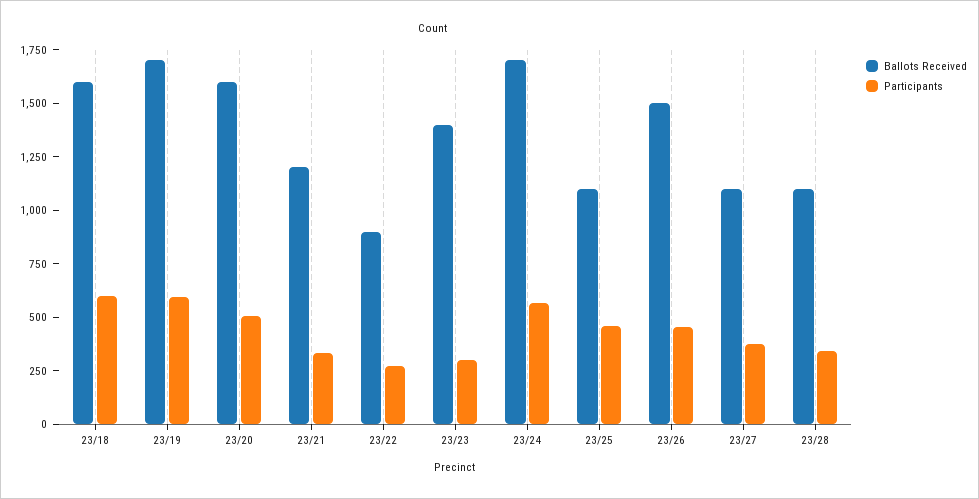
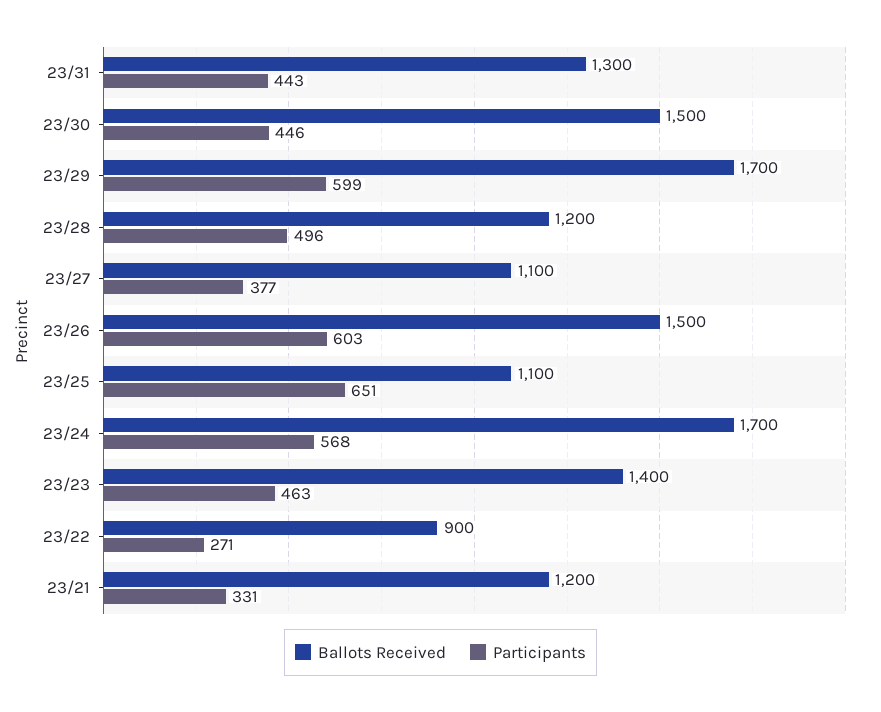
Ballots Received, 23/18: 1600 -> none
Participants, 23/18: 600 -> none
Ballots Received, 23/19: 1700 -> none
Participants, 23/19: 600 -> none
Ballots Received, 23/20: 1600 -> none
Participants, 23/20: 500 -> none
Participants, 23/23: 300 -> 463
Participants, 23/25: 450 -> 651
Participants, 23/26: 450 -> 603
Ballots Received, 23/28: 1100 -> 1200
Participants, 23/28: 350 -> 496
Ballots Received, 23/31: none -> 1300
Participants, 23/31: none -> 443
Ballots Received, 23/30: none -> 1500
Participants, 23/30: none -> 446
Ballots Received, 23/29: none -> 1700
Participants, 23/29: none -> 599

